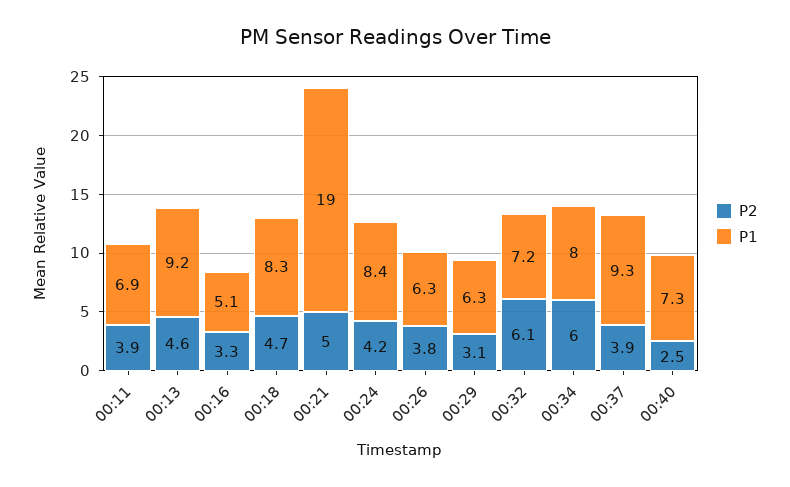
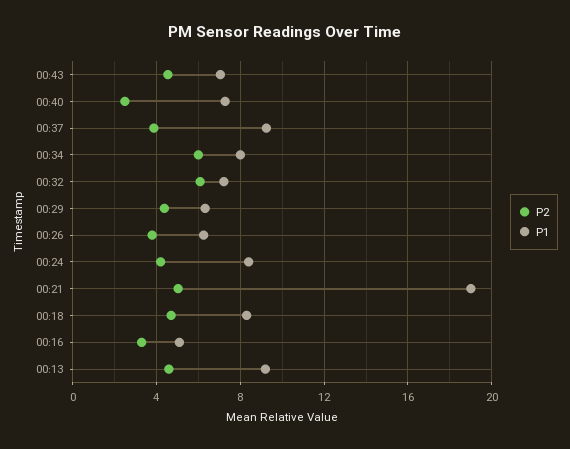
P2, 00:11: 3.9 -> none
P1, 00:11: 6.9 -> none
P2, 00:29: 3.1 -> 4.5
P2, 00:43: none -> 4.5
P1, 00:43: none -> 7

